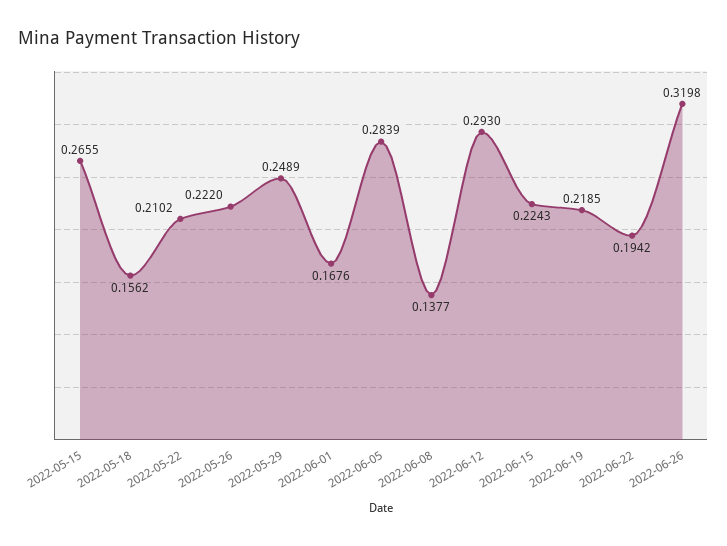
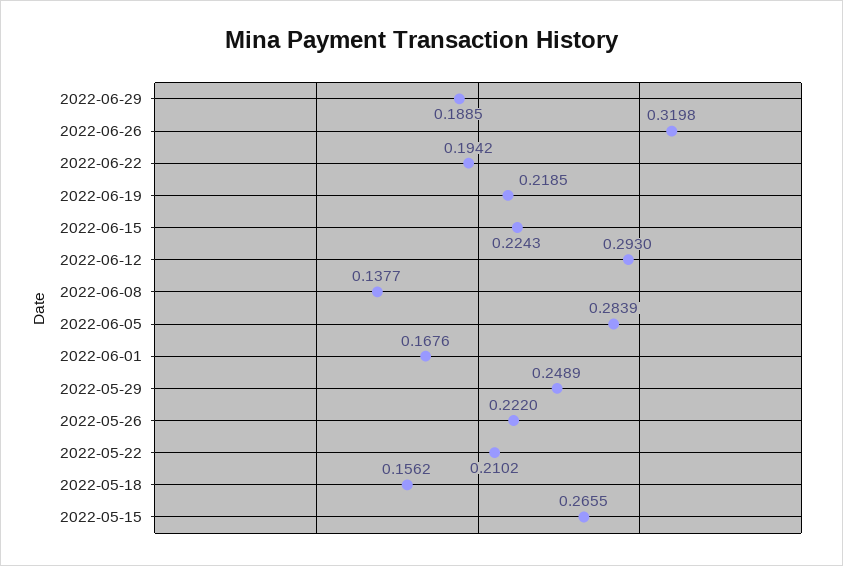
2022-06-29: none -> 0.1885

